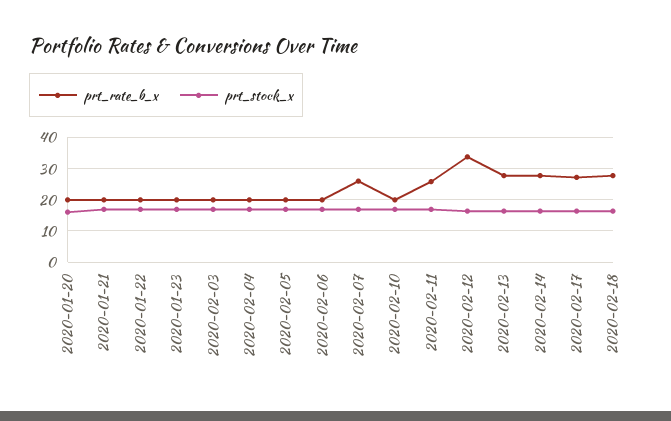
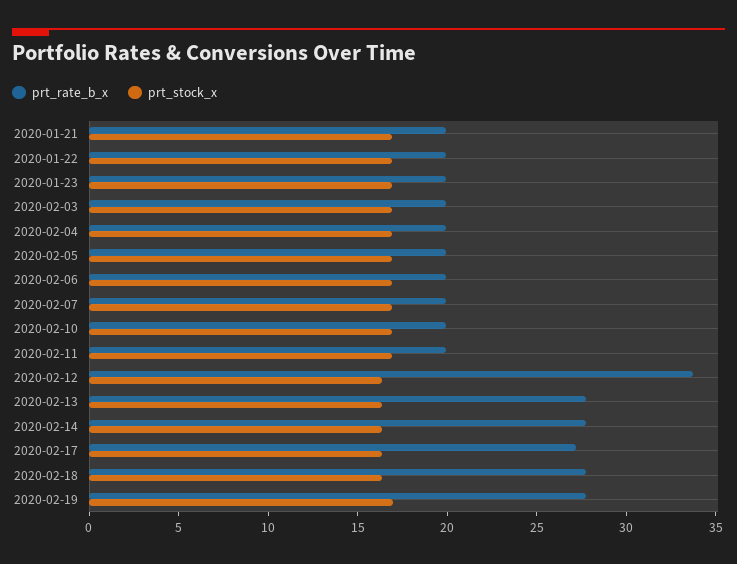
prt_rate_b_x, 2020-01-20: 20 -> none
prt_stock_x, 2020-01-20: 16 -> none
prt_rate_b_x, 2020-02-07: 26 -> 20
prt_rate_b_x, 2020-02-11: 26 -> 20
prt_rate_b_x, 2020-02-19: none -> 28
prt_stock_x, 2020-02-19: none -> 17

